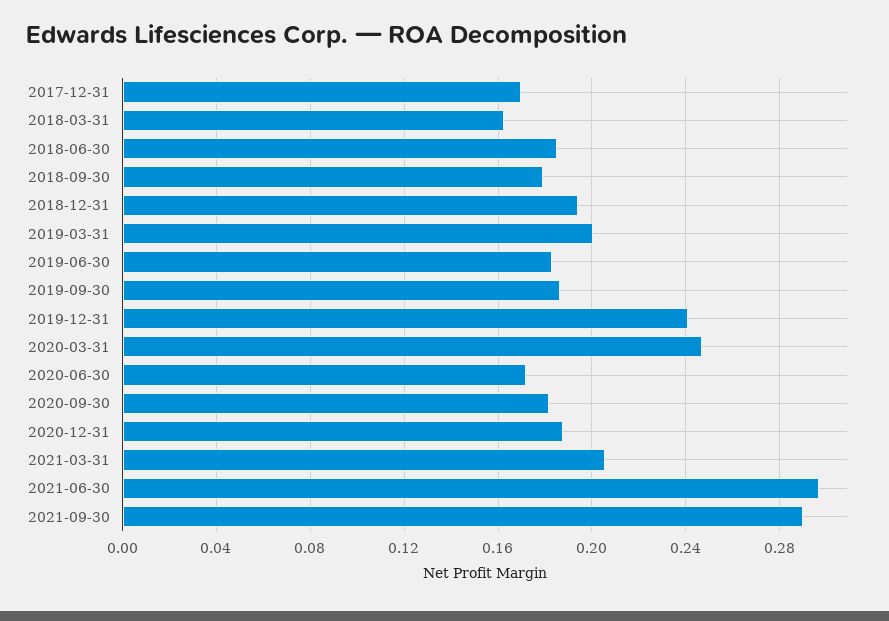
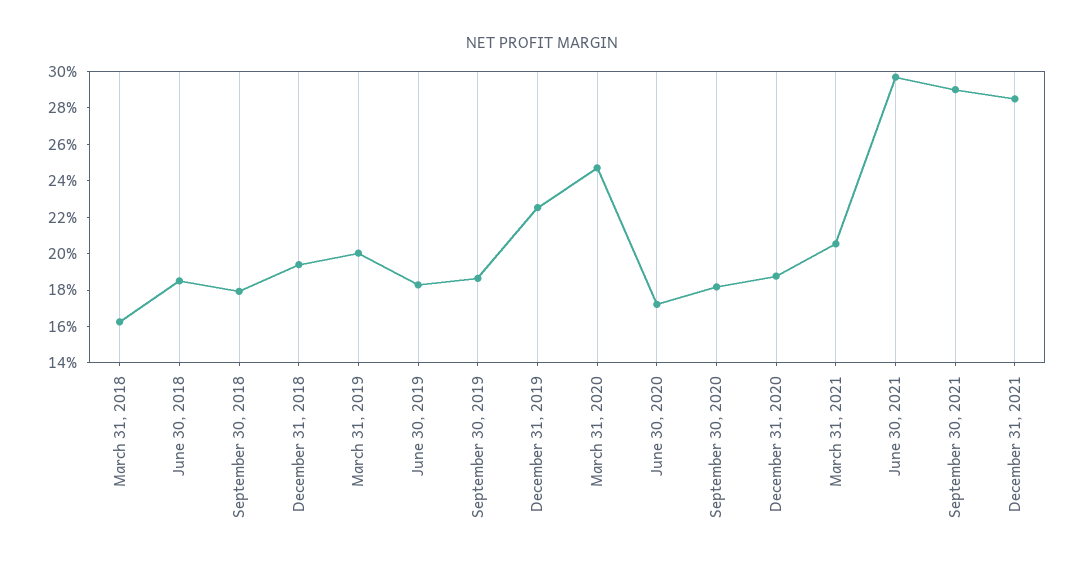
2017-12-31: 0.17 -> none
2019-12-31: 0.24 -> 0.225
December 31, 2021: none -> 0.285

